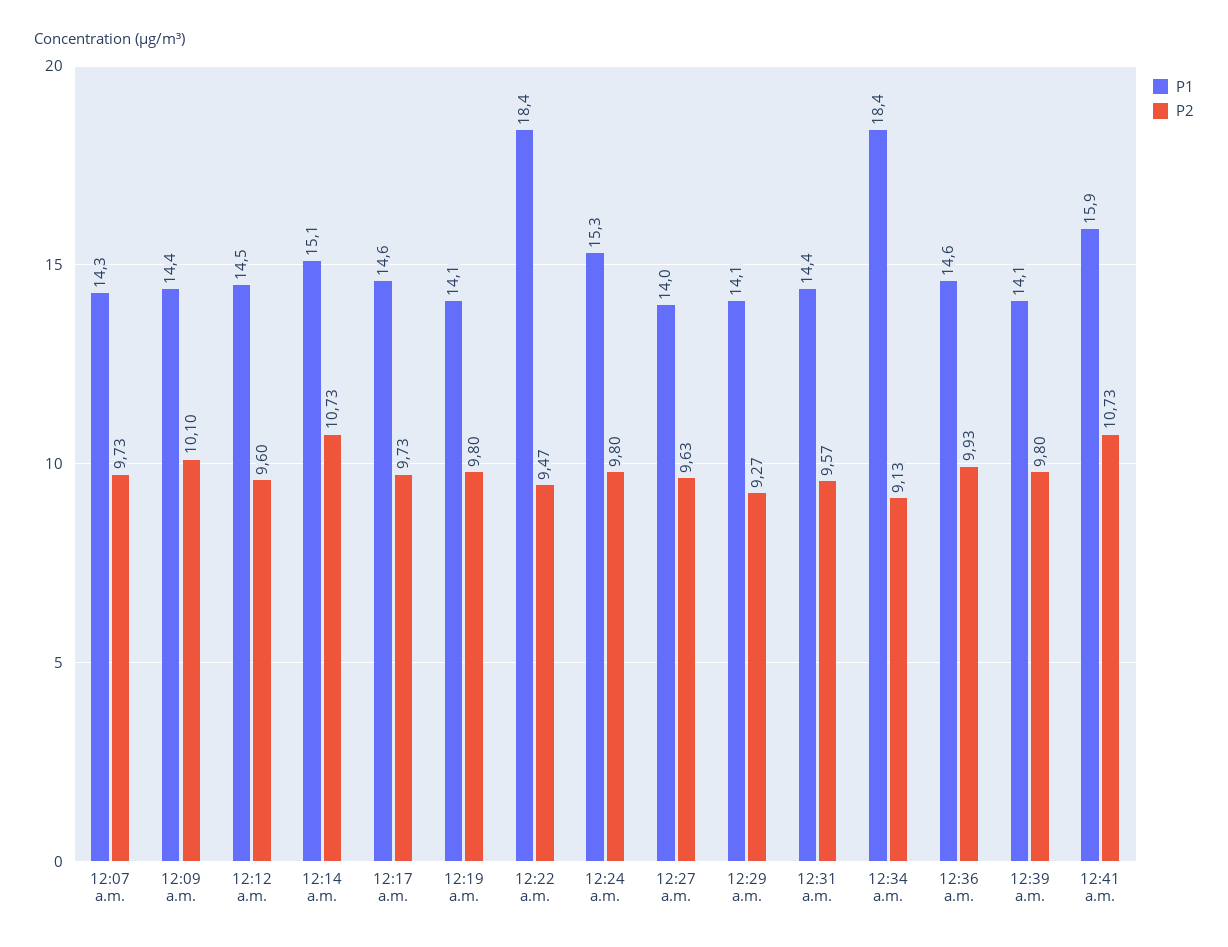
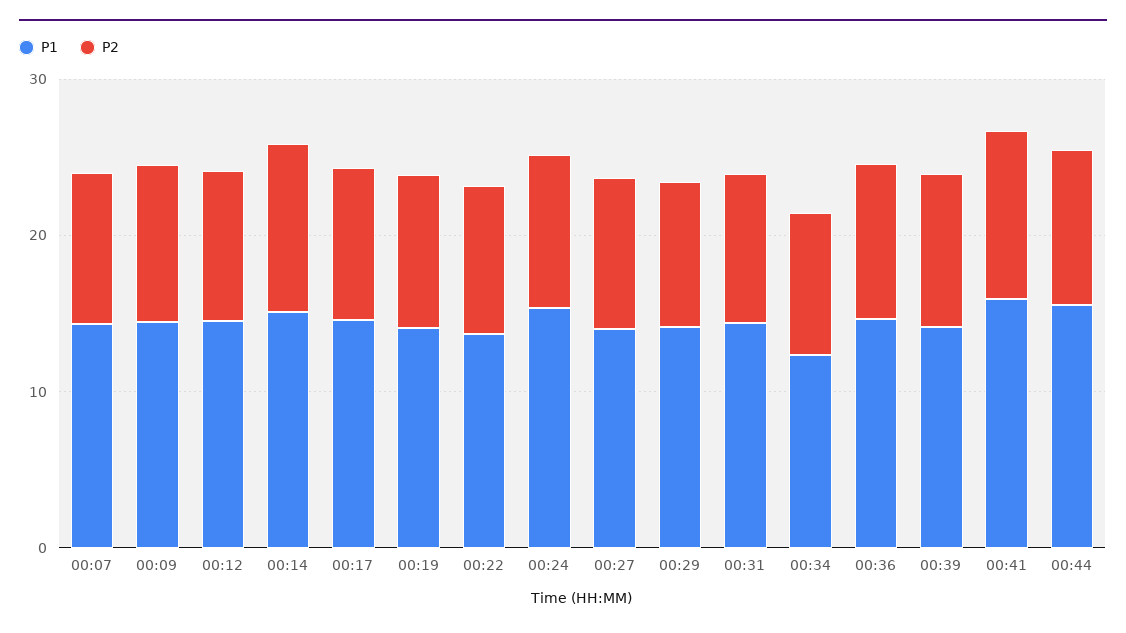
P1, 12:22 a.m.: 18.4 -> 14
P1, 12:34 a.m.: 18.4 -> 12
P1, 00:44: none -> 16
P2, 00:44: none -> 10

